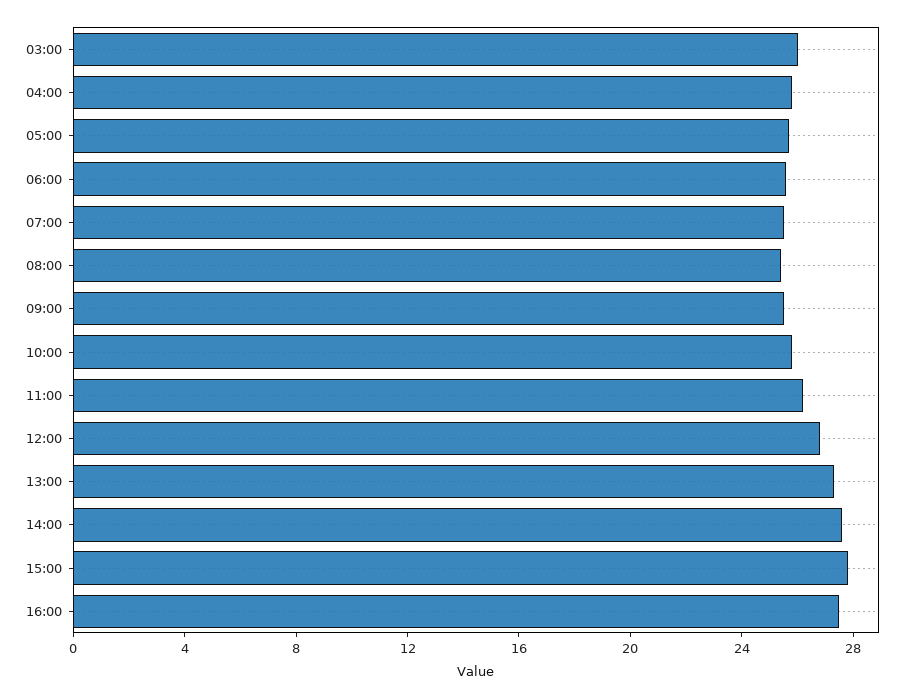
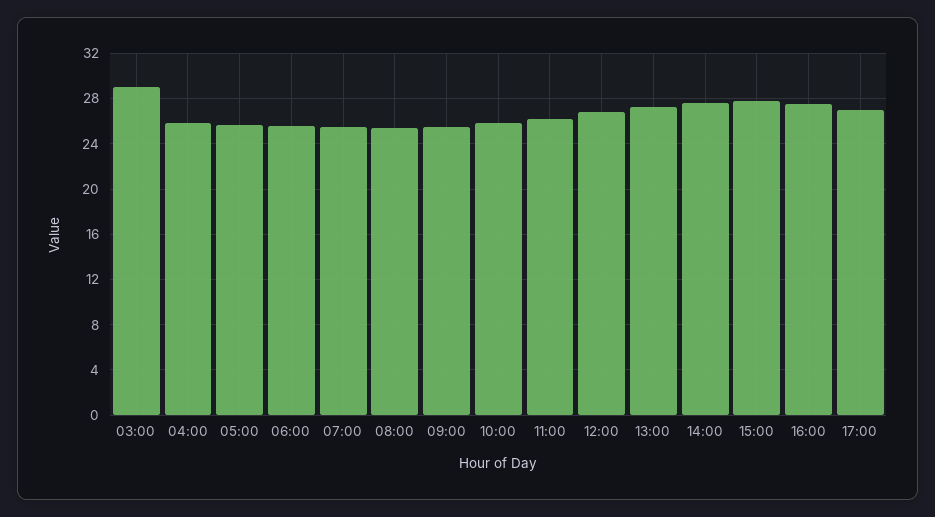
03:00: 26 -> 29
17:00: none -> 27

